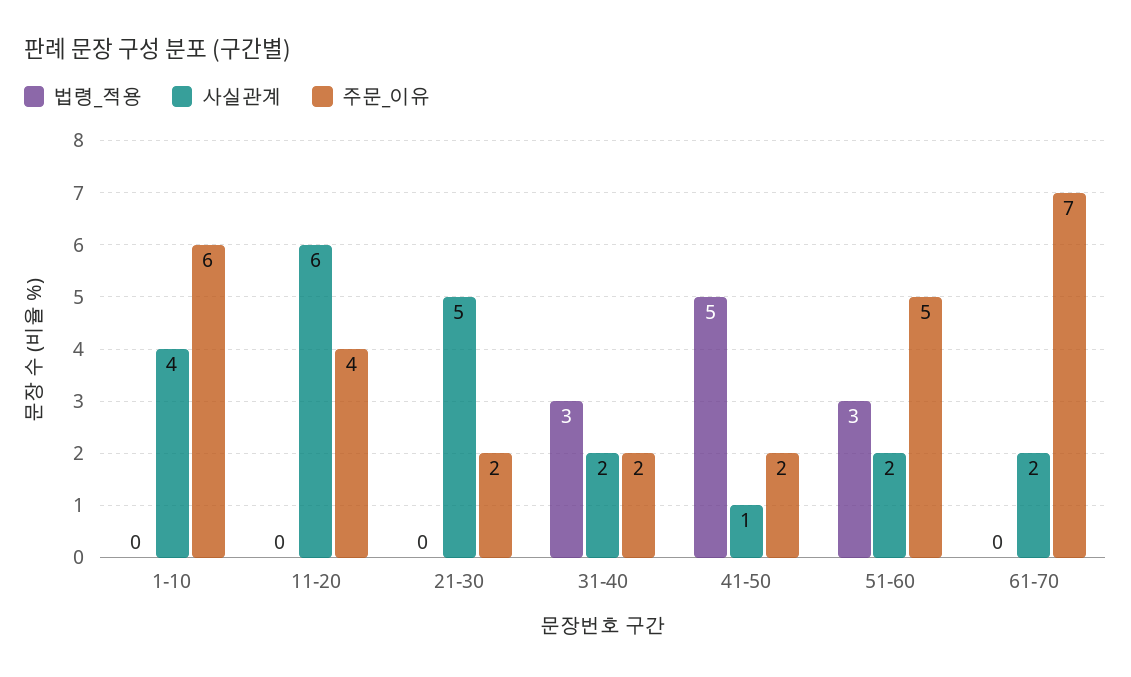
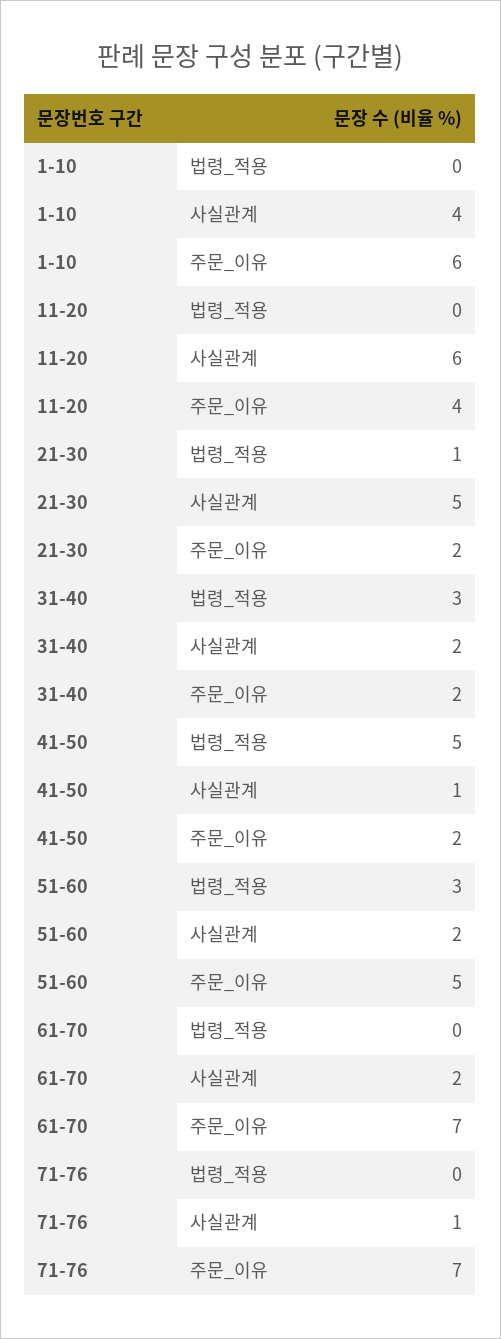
법령_적용, 21-30: 0 -> 1
법령_적용, 71-76: none -> 0
사실관계, 71-76: none -> 1
주문_이유, 71-76: none -> 7

